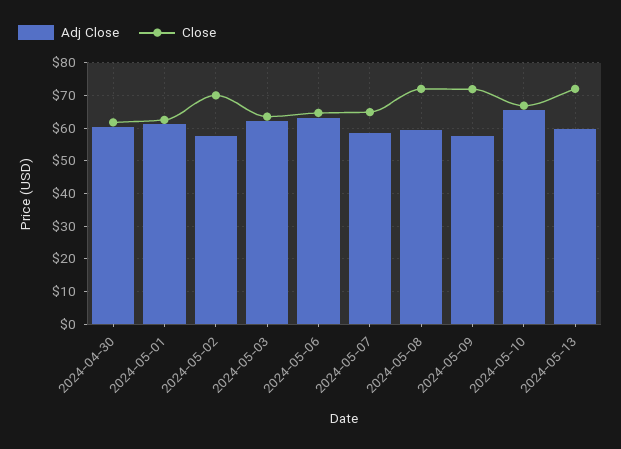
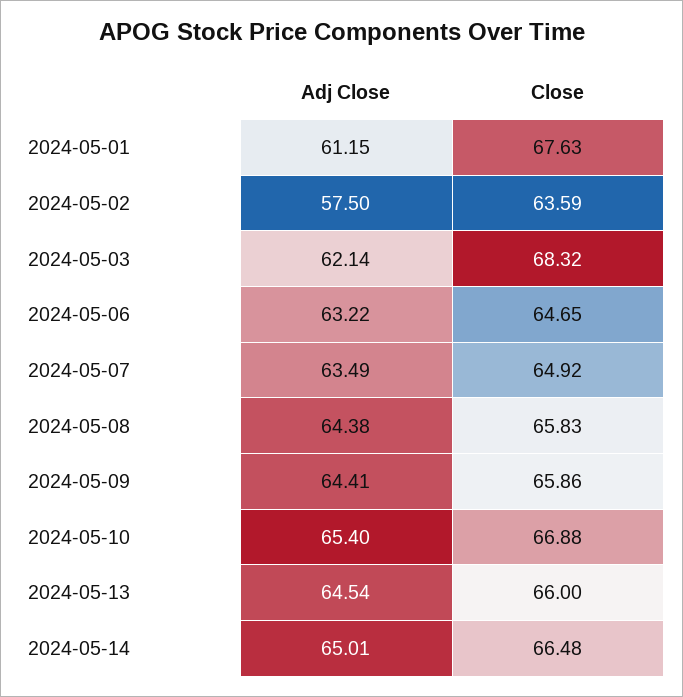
Adj Close, 2024-04-30: 60 -> none
Close, 2024-04-30: 62 -> none
Close, 2024-05-01: 62 -> 67.63
Close, 2024-05-02: 70 -> 63.59
Close, 2024-05-03: 64 -> 68.32
Adj Close, 2024-05-07: 58 -> 63.49
Adj Close, 2024-05-08: 60 -> 64.38
Close, 2024-05-08: 72 -> 65.83
Adj Close, 2024-05-09: 58 -> 64.41
Close, 2024-05-09: 72 -> 65.86
Adj Close, 2024-05-13: 60 -> 64.54
Close, 2024-05-13: 72 -> 66
Adj Close, 2024-05-14: none -> 65.01
Close, 2024-05-14: none -> 66.48

